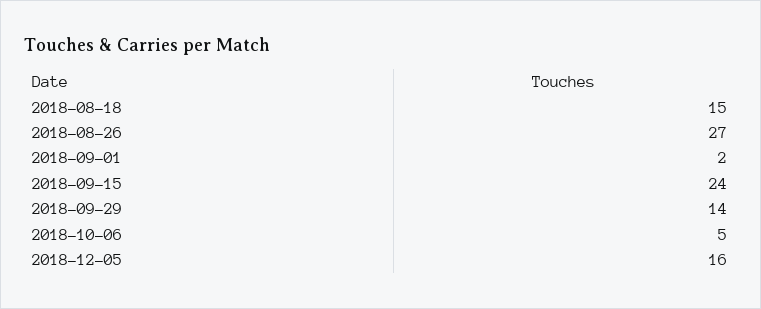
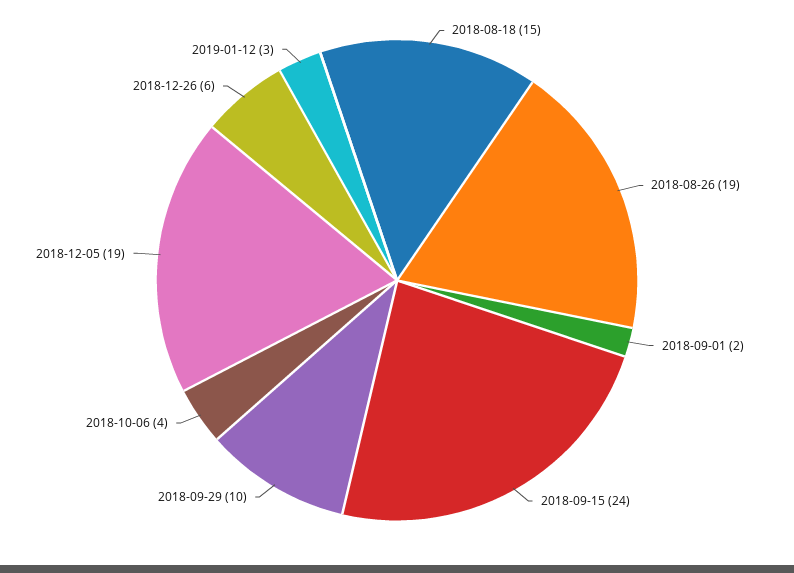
2018-08-26: 27 -> 19
2018-09-29: 14 -> 10
2018-10-06: 5 -> 4
2018-12-05: 16 -> 19
2018-12-26: none -> 6
2019-01-12: none -> 3

